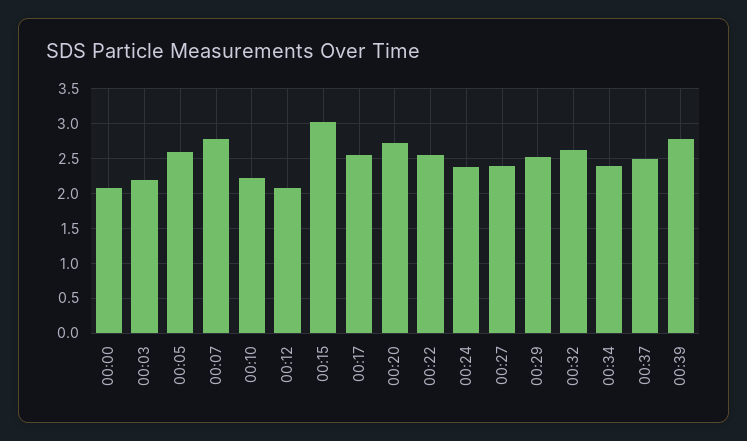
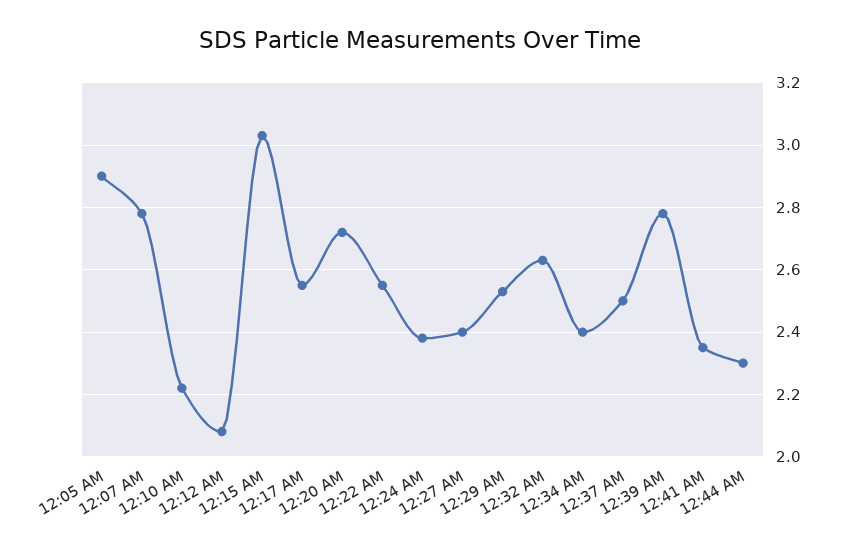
00:00: 2.1 -> none
00:03: 2.2 -> none
00:05: 2.6 -> 2.9
12:41 AM: none -> 2.35
12:44 AM: none -> 2.3

